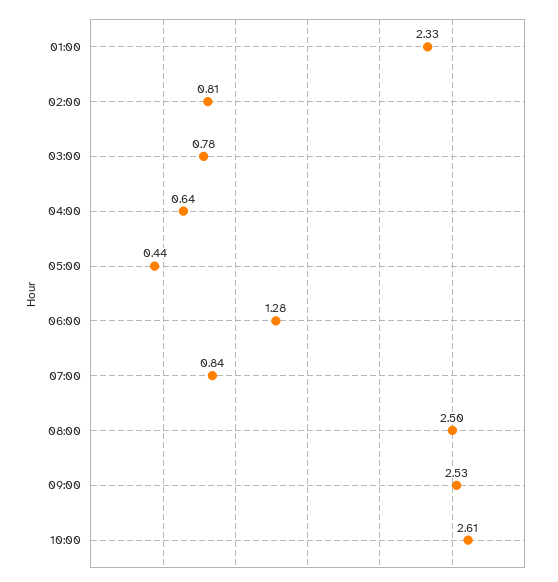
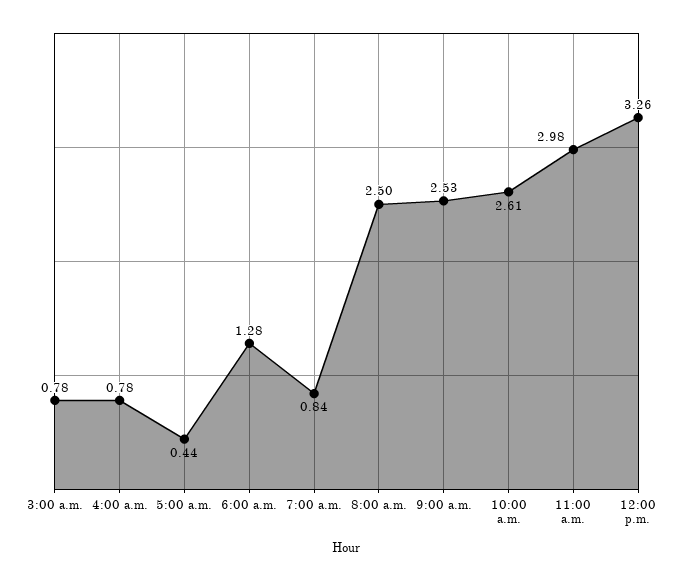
01:00: 2.33 -> none
02:00: 0.81 -> none
04:00: 0.64 -> 0.78
11:00 a.m.: none -> 2.98
12:00 p.m.: none -> 3.26

